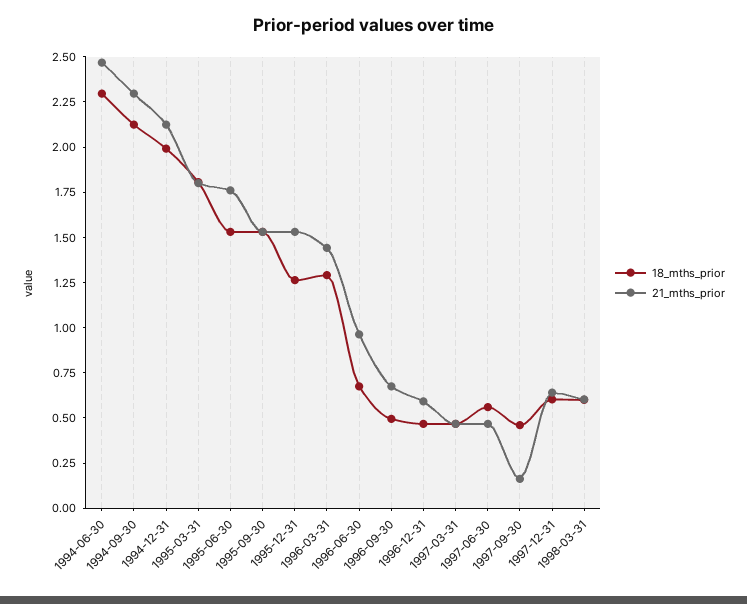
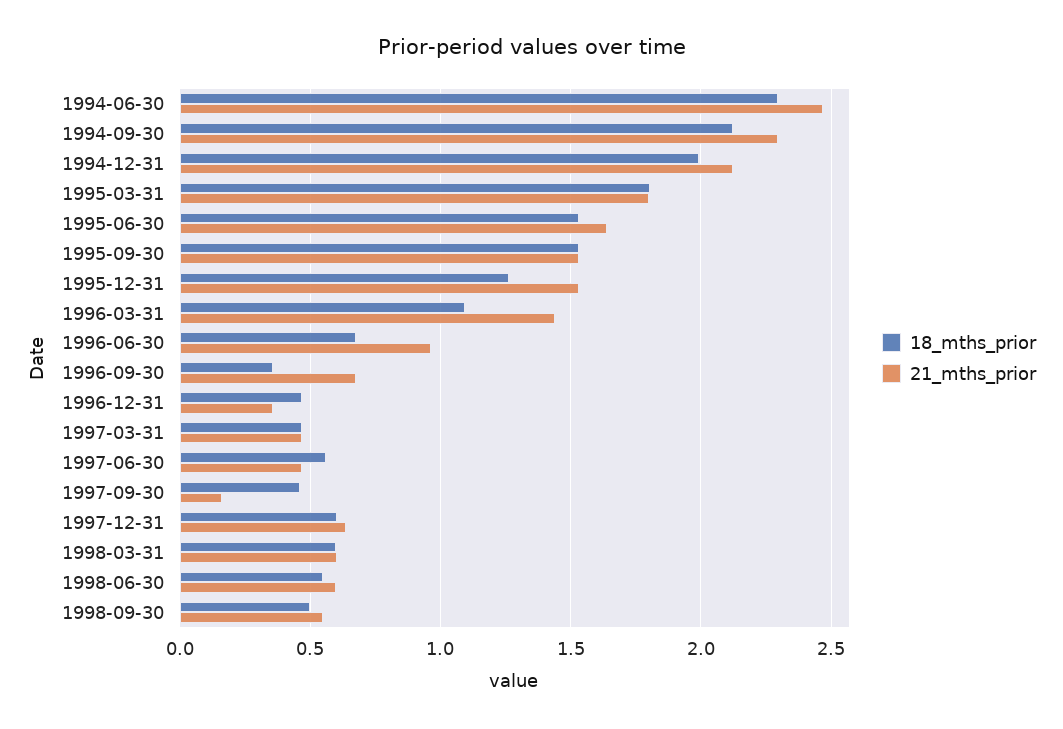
21_mths_prior, 1995-06-30: 1.75 -> 1.65
18_mths_prior, 1996-03-31: 1.3 -> 1.1
18_mths_prior, 1996-09-30: 0.5 -> 0.35
21_mths_prior, 1996-12-31: 0.6 -> 0.35
18_mths_prior, 1998-06-30: none -> 0.55
21_mths_prior, 1998-06-30: none -> 0.6
18_mths_prior, 1998-09-30: none -> 0.5
21_mths_prior, 1998-09-30: none -> 0.55

